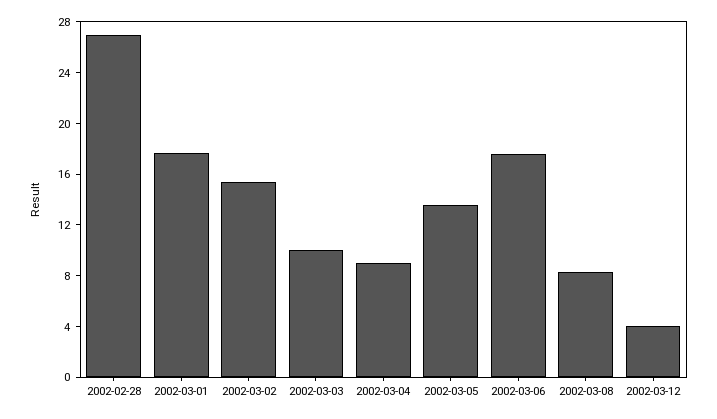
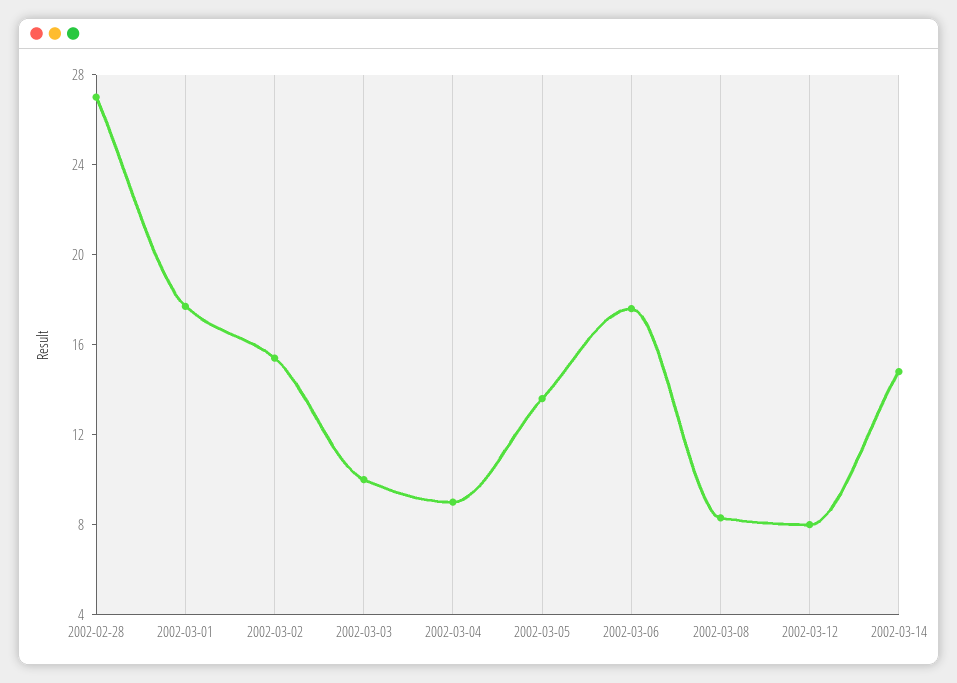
2002-03-12: 4 -> 8
2002-03-14: none -> 15

